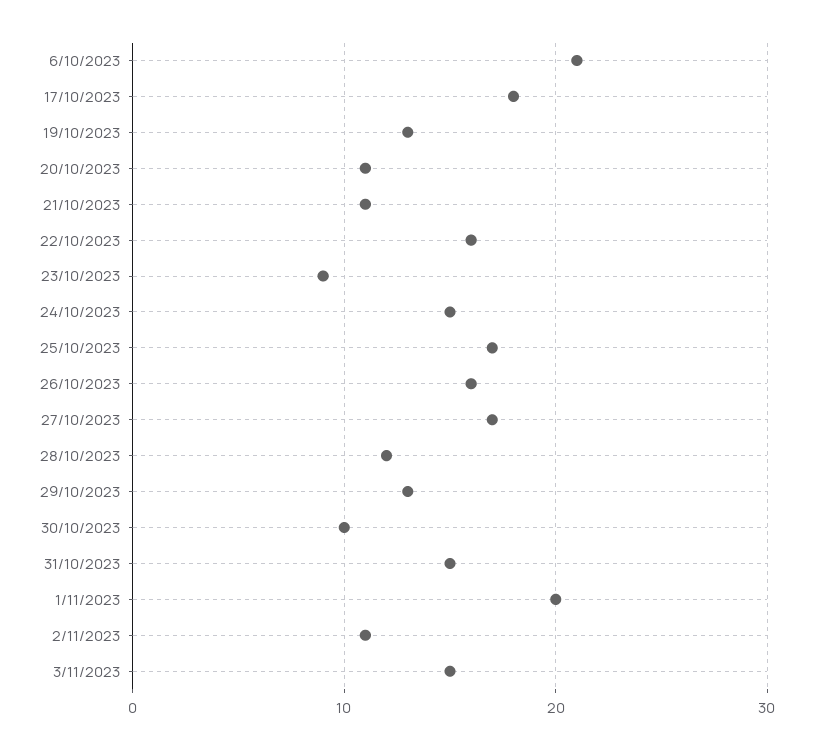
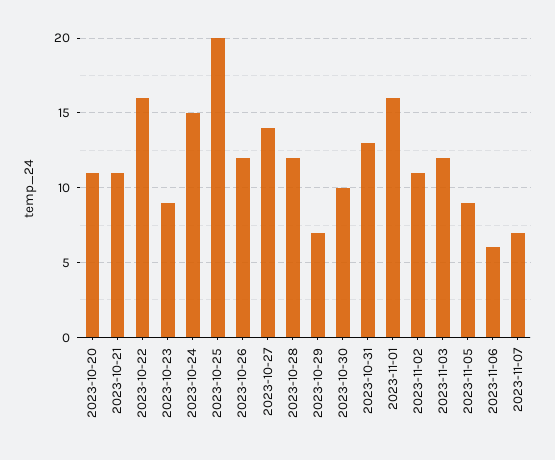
6/10/2023: 21 -> none
17/10/2023: 18 -> none
19/10/2023: 13 -> none
25/10/2023: 17 -> 20
26/10/2023: 16 -> 12
27/10/2023: 17 -> 14
29/10/2023: 13 -> 7
31/10/2023: 15 -> 13
1/11/2023: 20 -> 16
3/11/2023: 15 -> 12
2023-11-05: none -> 9
2023-11-06: none -> 6
2023-11-07: none -> 7

